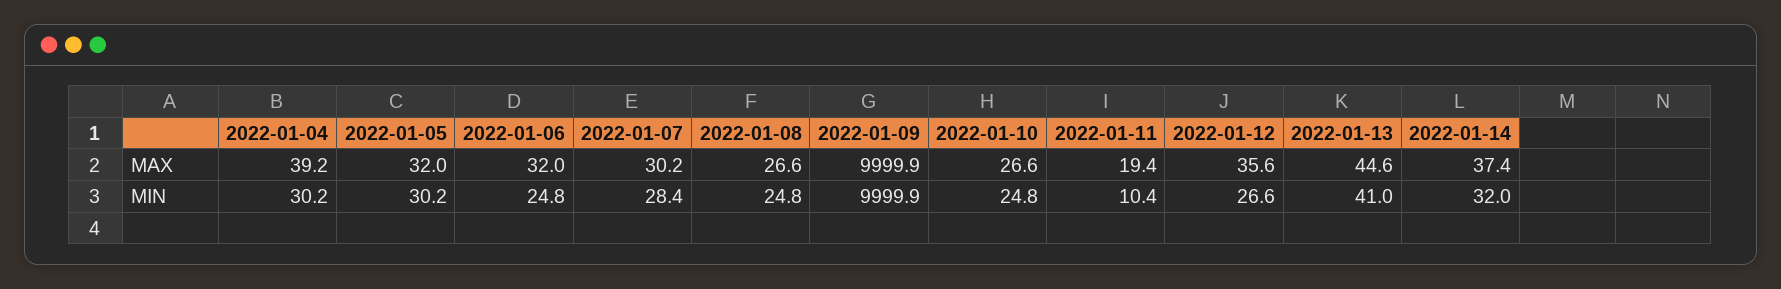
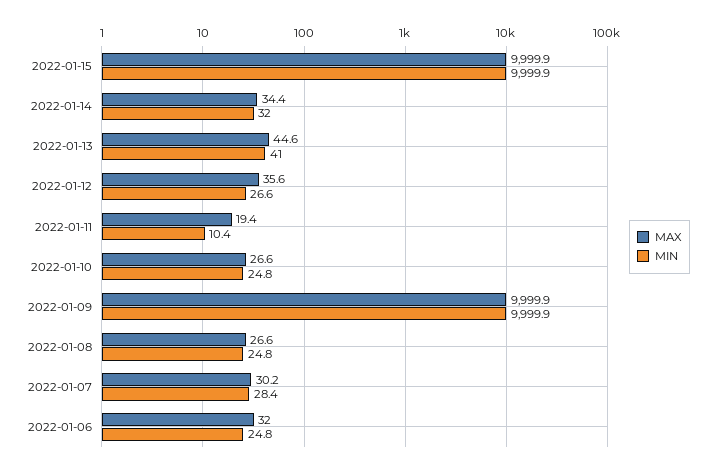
MAX, 2022-01-04: 39.2 -> none
MAX, 2022-01-05: 32 -> none
MAX, 2022-01-14: 37.4 -> 34.4
MIN, 2022-01-04: 30.2 -> none
MIN, 2022-01-05: 30.2 -> none
MAX, 2022-01-15: none -> 9999.9
MIN, 2022-01-15: none -> 9999.9

